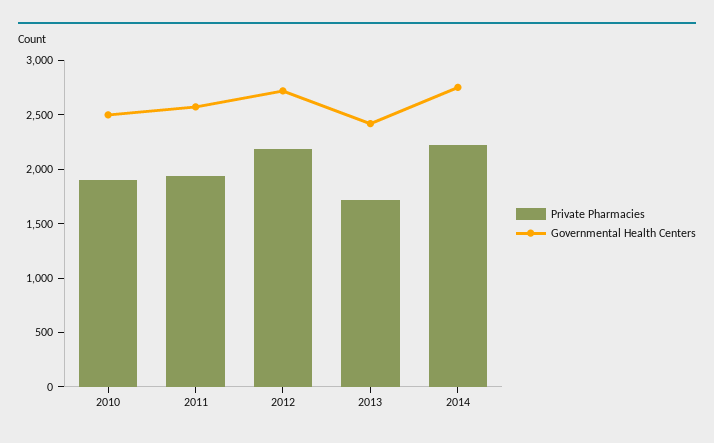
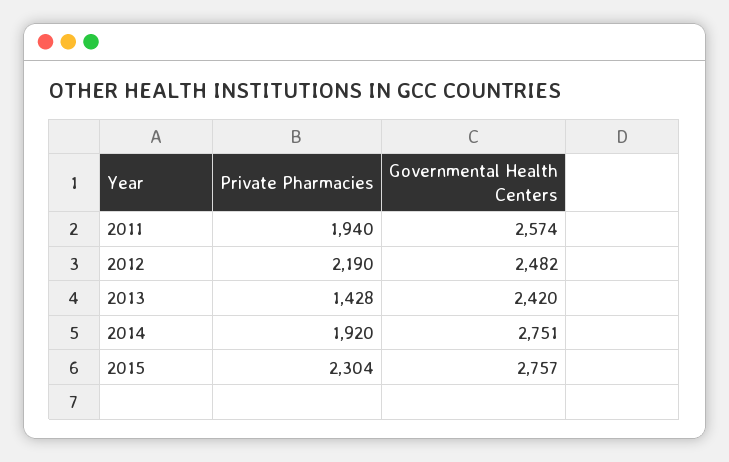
Private Pharmacies, 2010: 1900 -> none
Governmental Health Centers, 2010: 2500 -> none
Governmental Health Centers, 2012: 2700 -> 2482
Private Pharmacies, 2013: 1700 -> 1428
Private Pharmacies, 2014: 2200 -> 1920
Private Pharmacies, 2015: none -> 2304
Governmental Health Centers, 2015: none -> 2757

